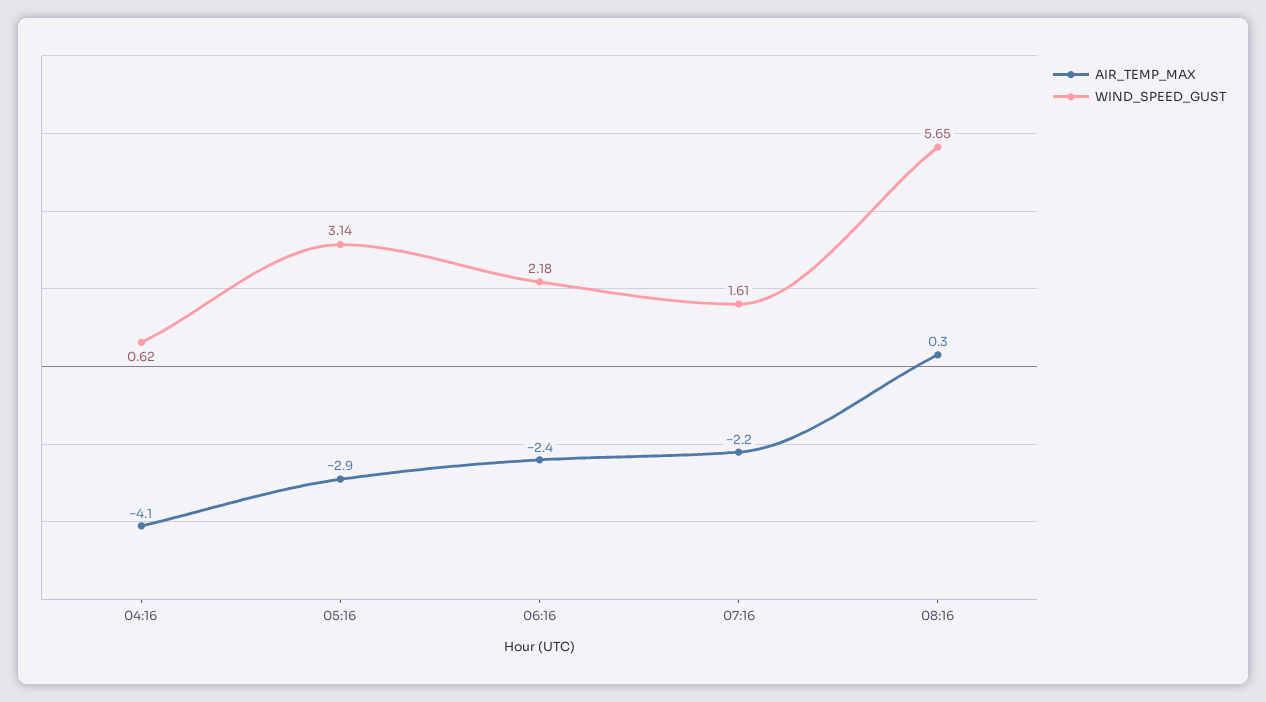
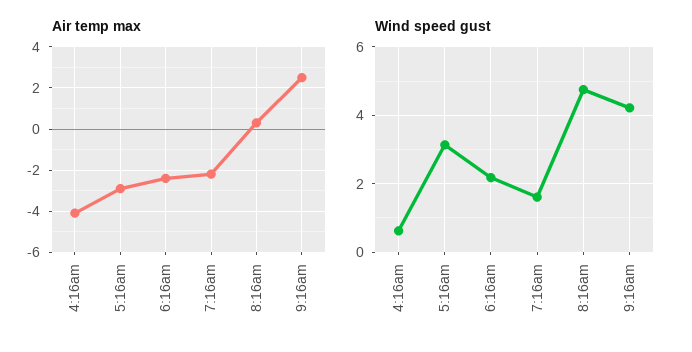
WIND_SPEED_GUST, 08:16: 5.65 -> 4.8
AIR_TEMP_MAX, 9:16am: none -> 2.5
WIND_SPEED_GUST, 9:16am: none -> 4.2

